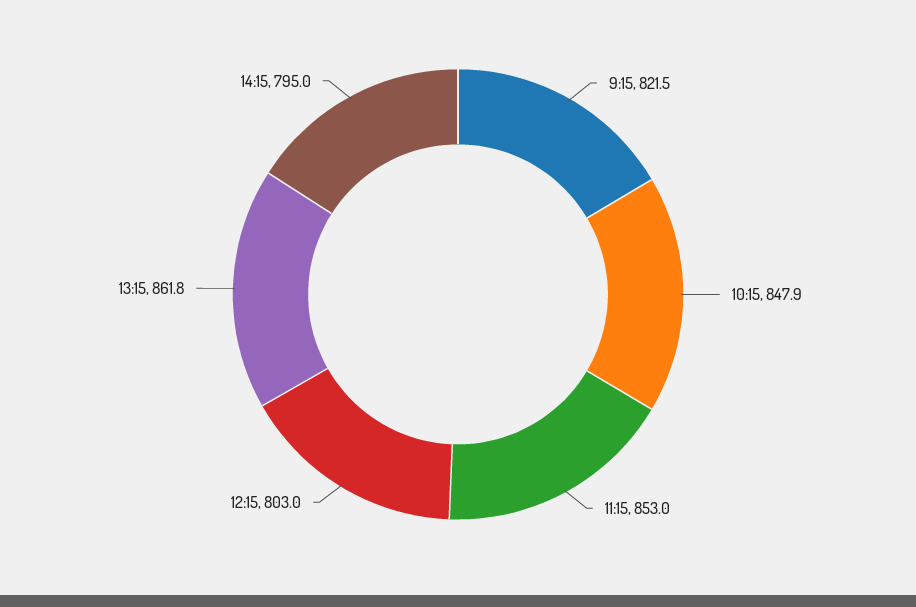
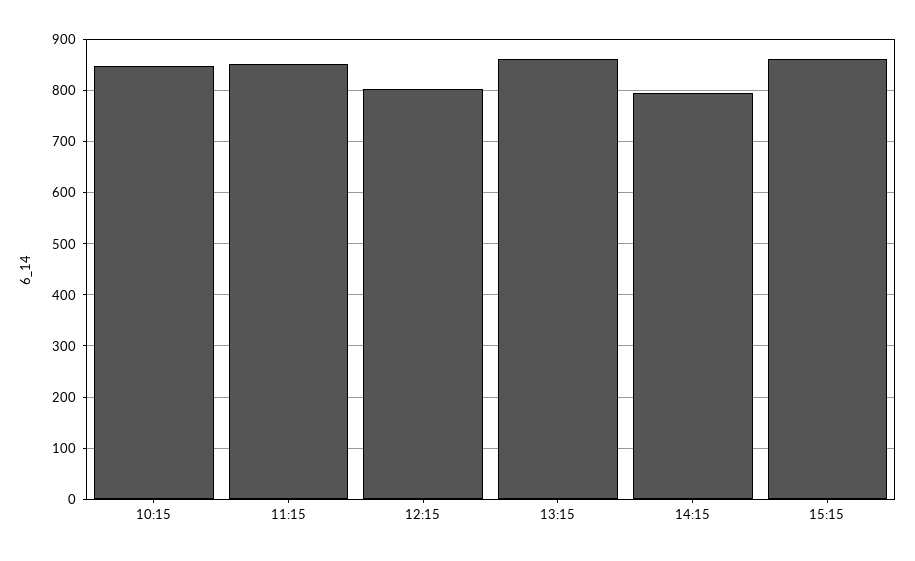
9:15: 821.5 -> none
15:15: none -> 860

